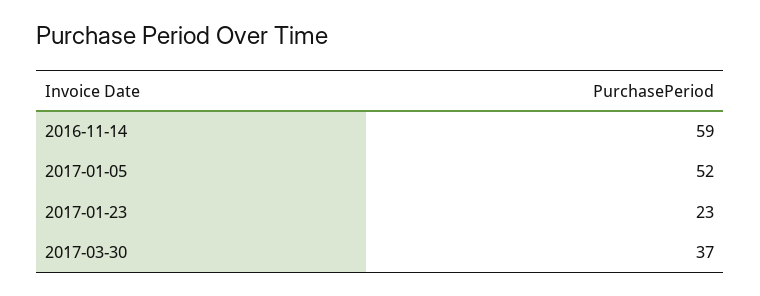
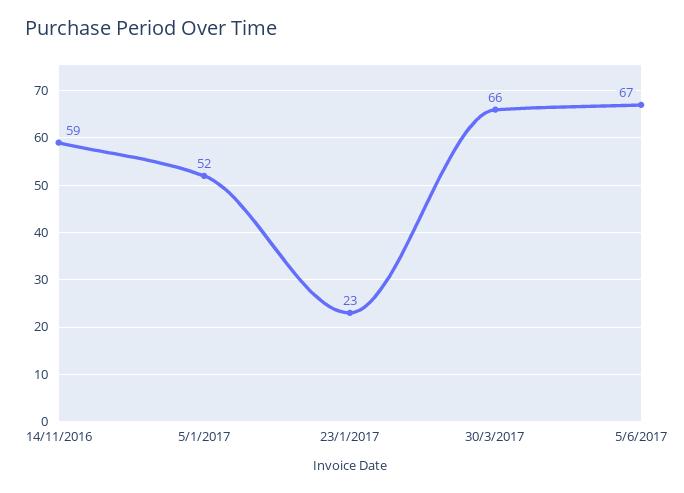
2017-03-30: 37 -> 66
5/6/2017: none -> 67

